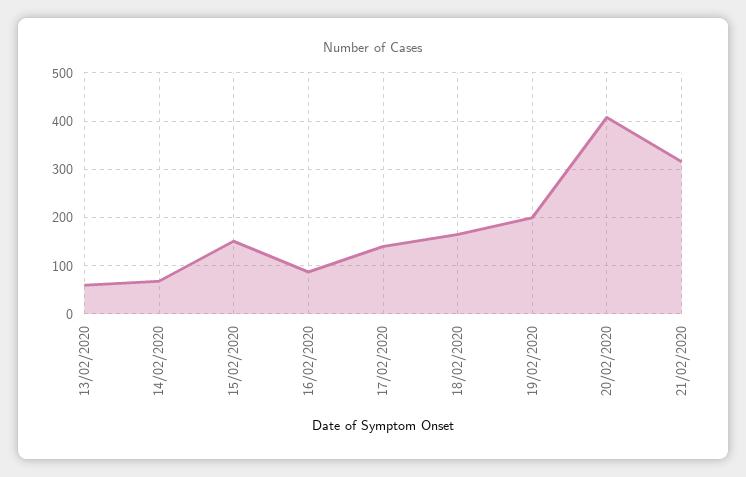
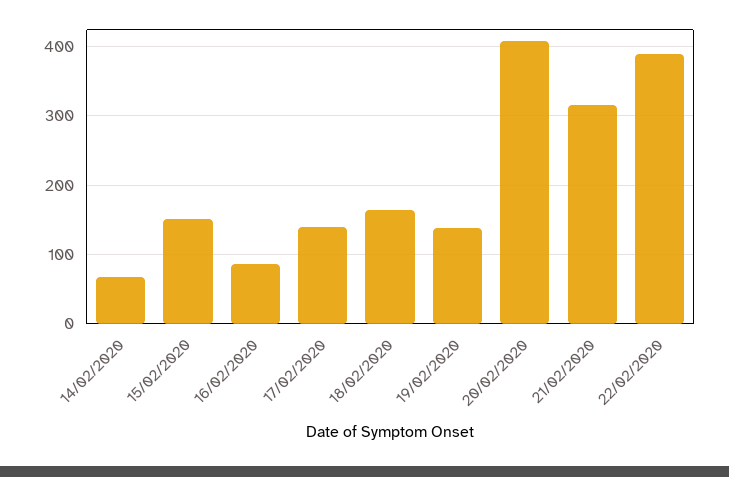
13/02/2020: 60 -> none
19/02/2020: 200 -> 140
22/02/2020: none -> 390

